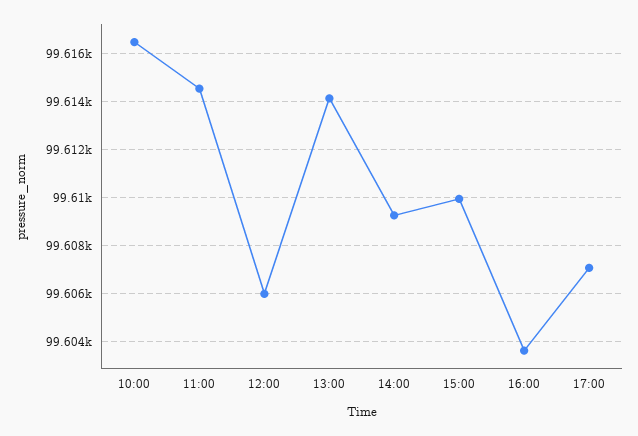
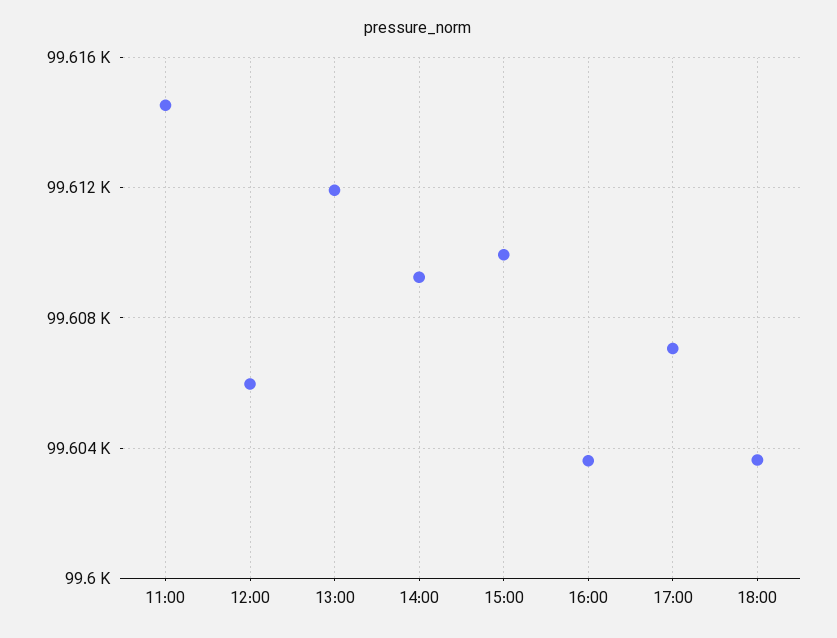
10:00: 99616.5 -> none
13:00: 99614 -> 99612
18:00: none -> 99603.5

